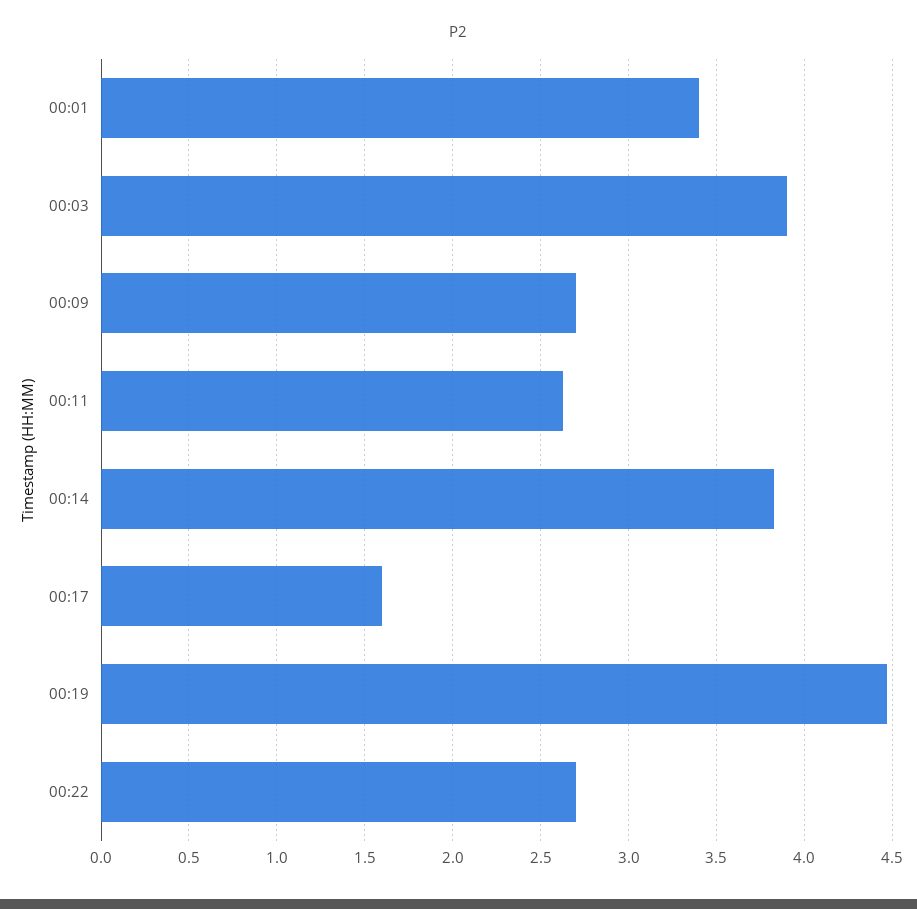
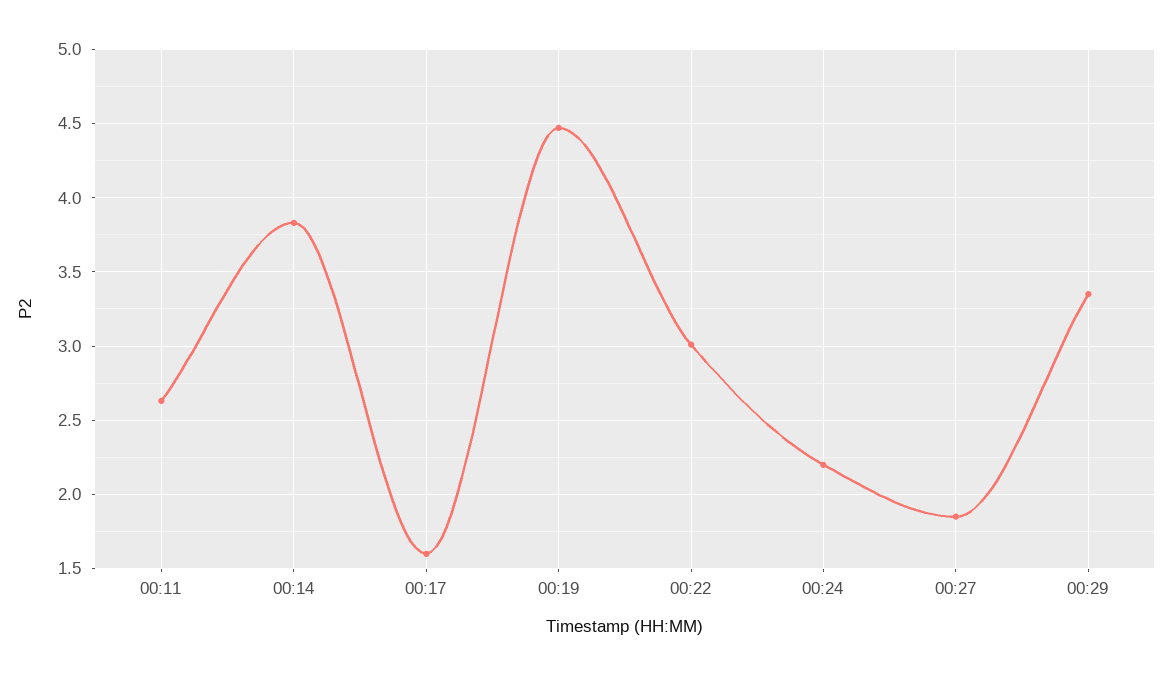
00:01: 3.4 -> none
00:03: 3.9 -> none
00:09: 2.7 -> none
00:22: 2.7 -> 3
00:24: none -> 2.2
00:27: none -> 1.85
00:29: none -> 3.35

